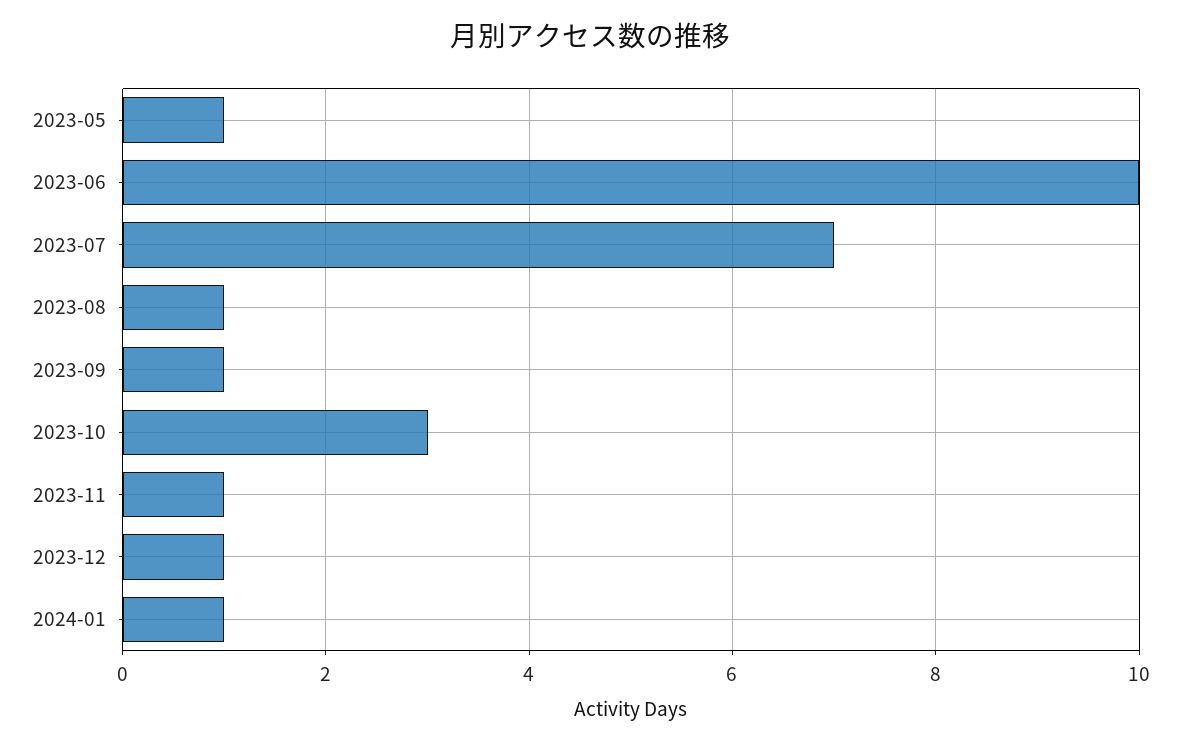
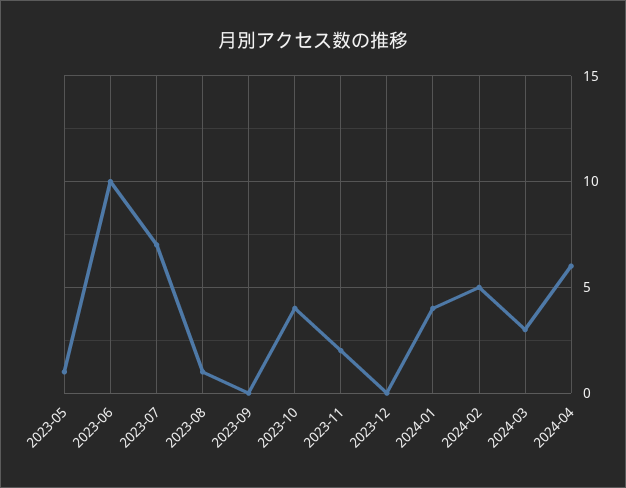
2023-09: 1 -> 0
2023-10: 3 -> 4
2023-11: 1 -> 2
2023-12: 1 -> 0
2024-01: 1 -> 4
2024-02: none -> 5
2024-03: none -> 3
2024-04: none -> 6

